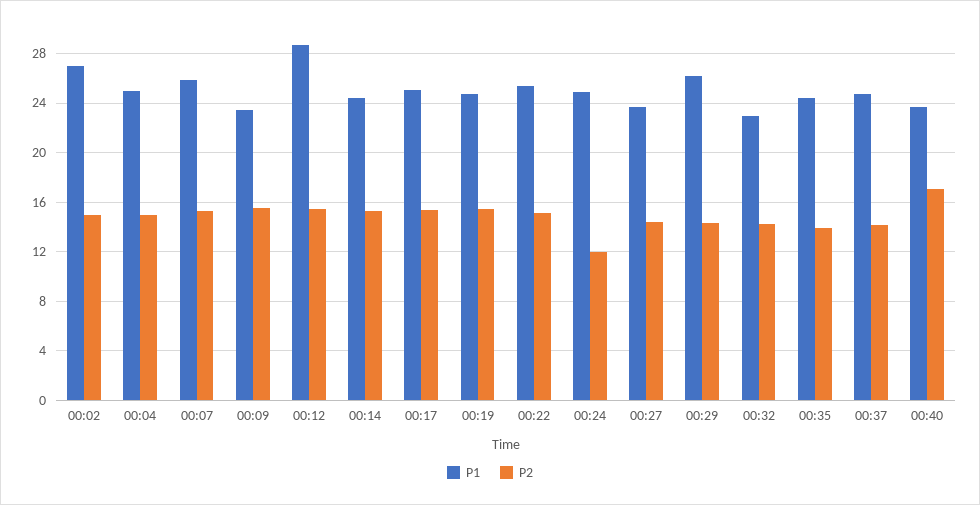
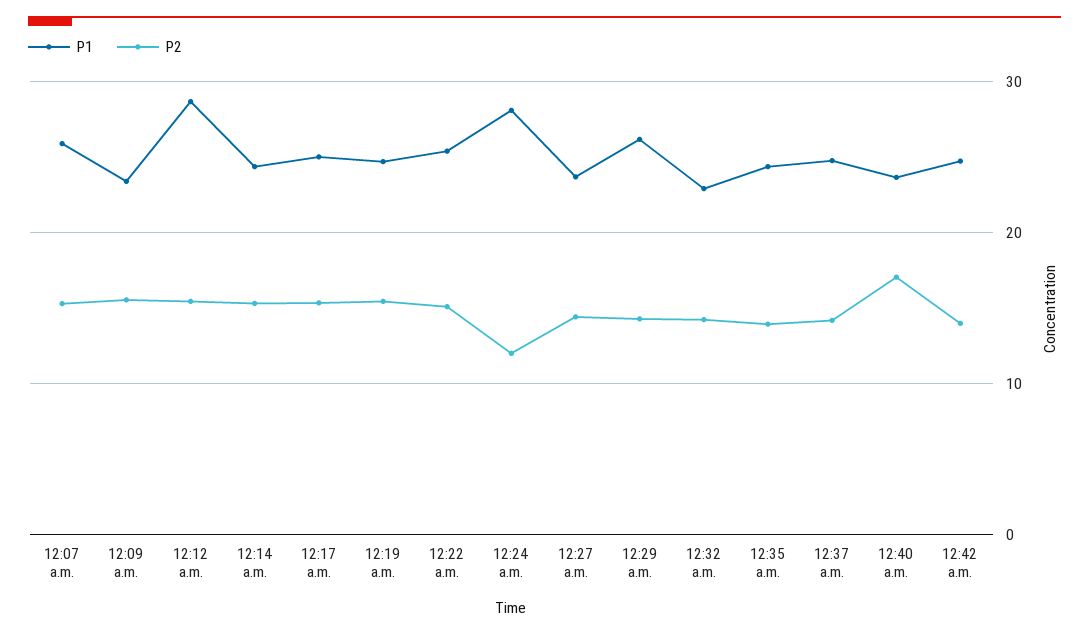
P1, 00:02: 27 -> none
P2, 00:02: 15 -> none
P1, 00:04: 25 -> none
P2, 00:04: 15 -> none
P1, 00:24: 25 -> 28
P1, 12:42 a.m.: none -> 25
P2, 12:42 a.m.: none -> 14

